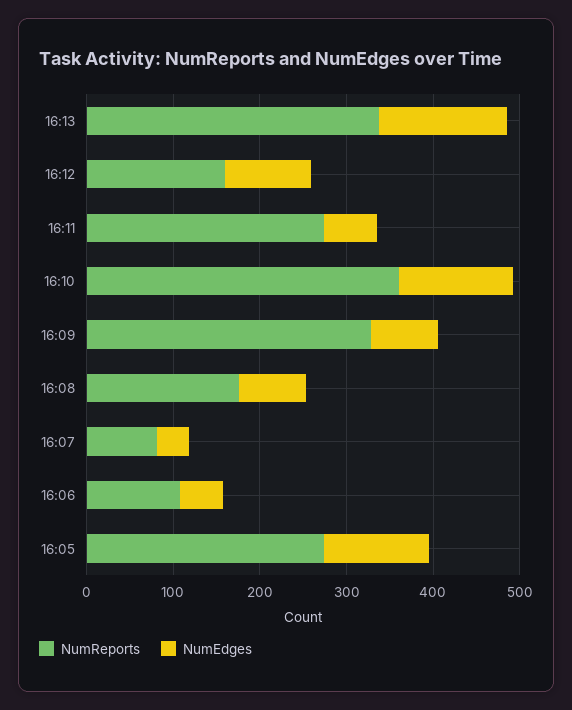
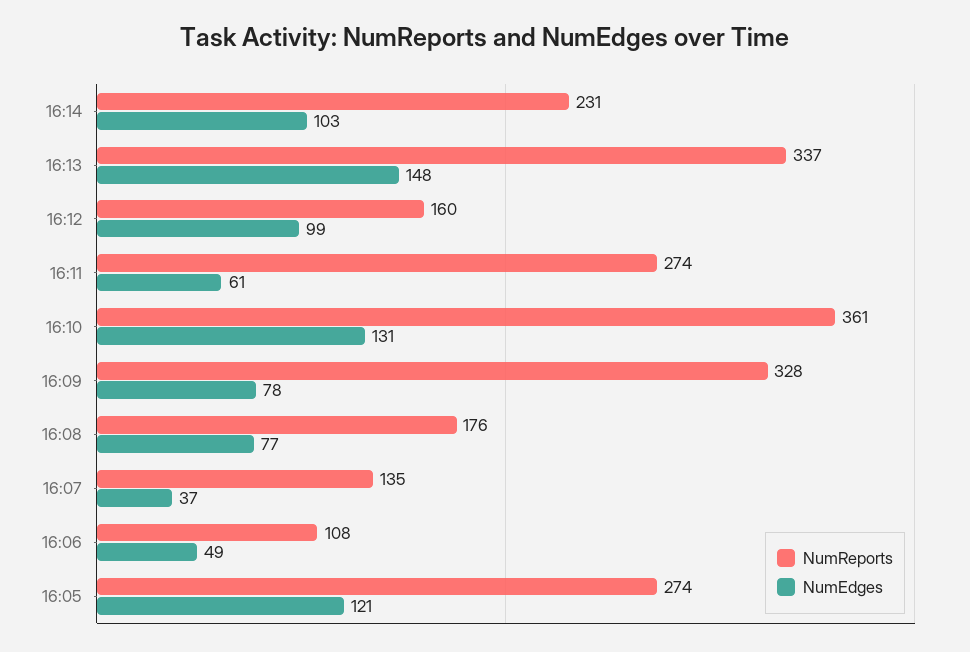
NumReports, 16:07: 80 -> 135
NumReports, 16:14: none -> 231
NumEdges, 16:14: none -> 103

